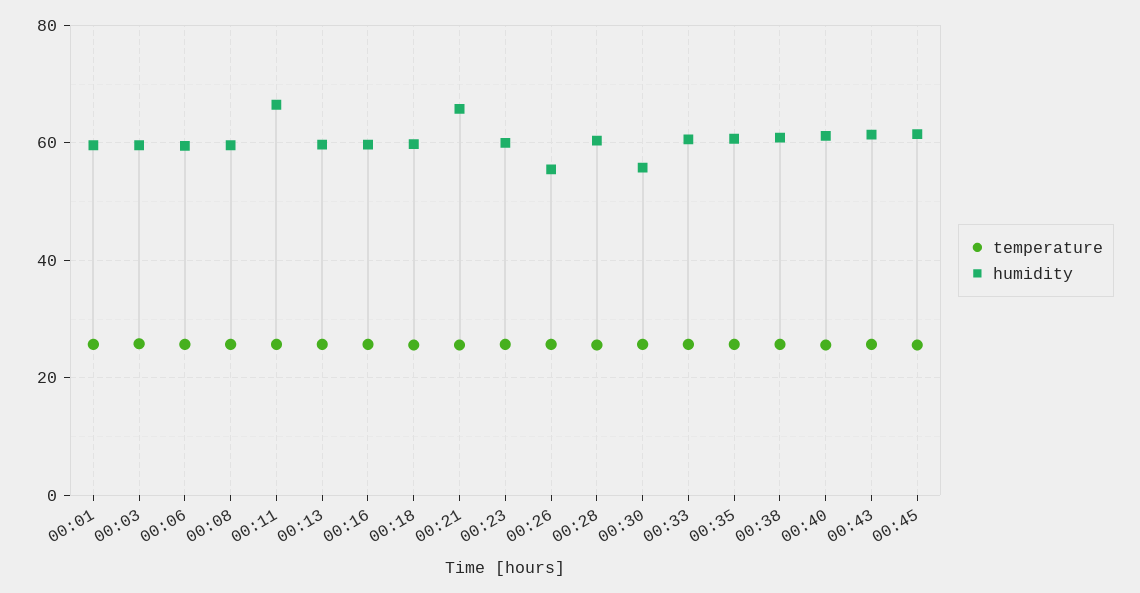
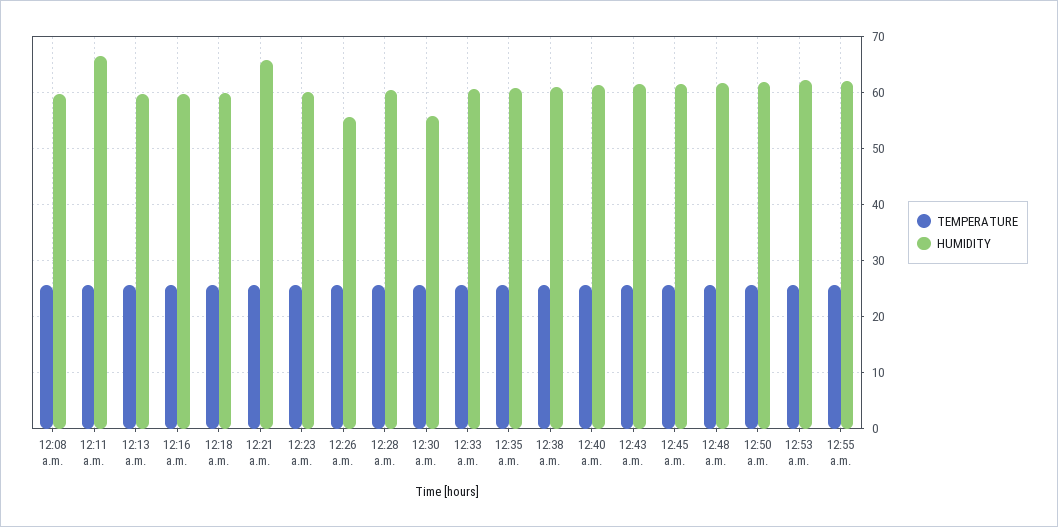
temperature, 00:01: 26 -> none
humidity, 00:01: 60 -> none
temperature, 00:03: 26 -> none
humidity, 00:03: 60 -> none
temperature, 00:06: 26 -> none
humidity, 00:06: 60 -> none
temperature, 12:48 a.m.: none -> 26
humidity, 12:48 a.m.: none -> 62
temperature, 12:50 a.m.: none -> 26
humidity, 12:50 a.m.: none -> 62
temperature, 12:53 a.m.: none -> 26
humidity, 12:53 a.m.: none -> 62
temperature, 12:55 a.m.: none -> 26
humidity, 12:55 a.m.: none -> 62

